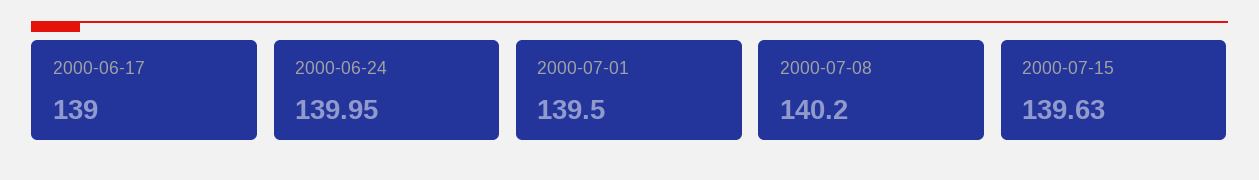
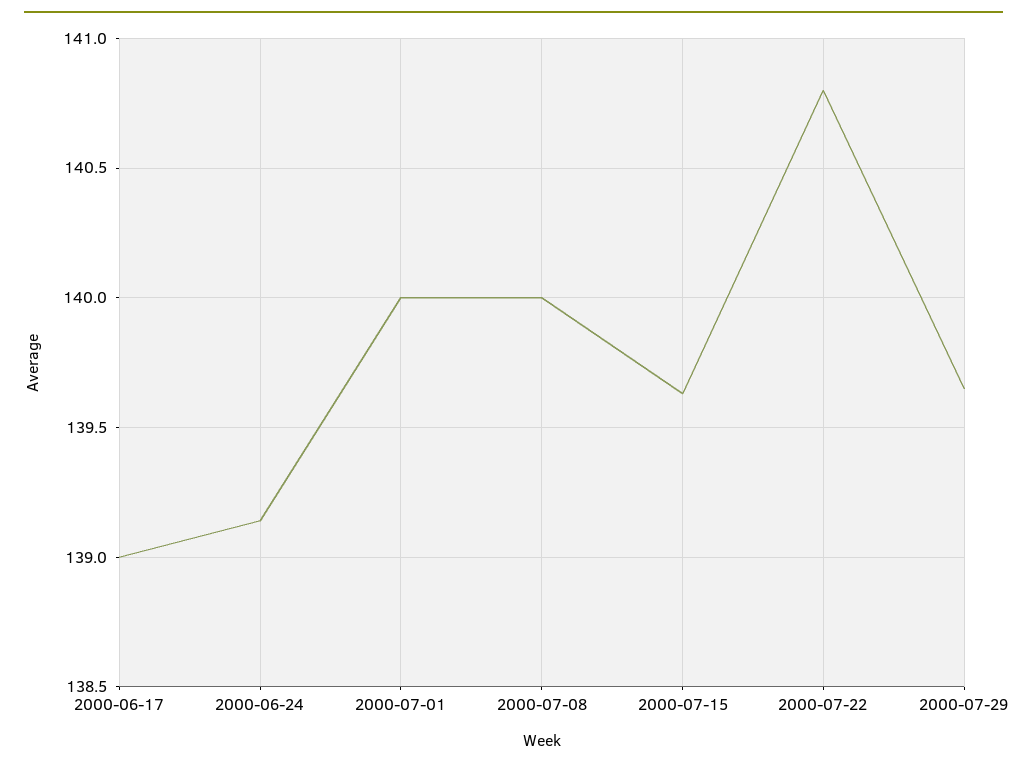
2000-06-24: 139.95 -> 139.15
2000-07-01: 139.5 -> 140
2000-07-08: 140.2 -> 140
2000-07-22: none -> 140.8
2000-07-29: none -> 139.65

